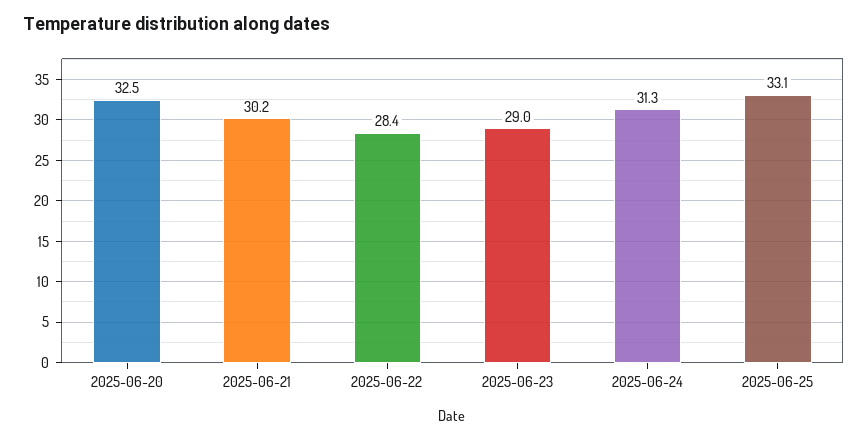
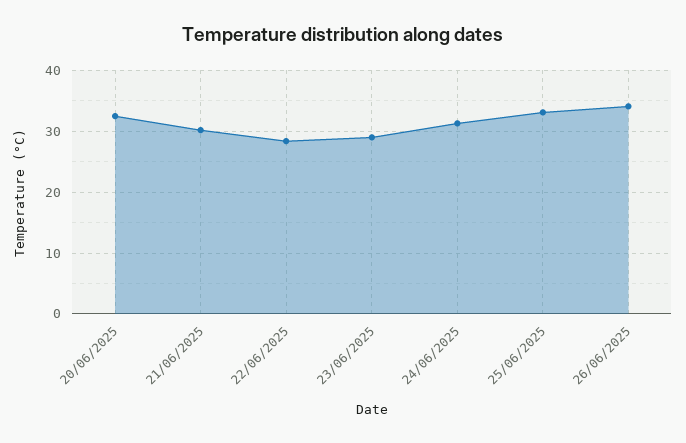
26/06/2025: none -> 34

